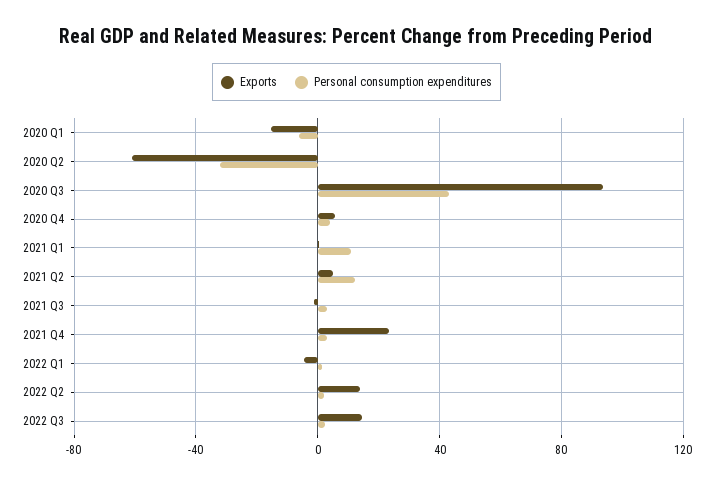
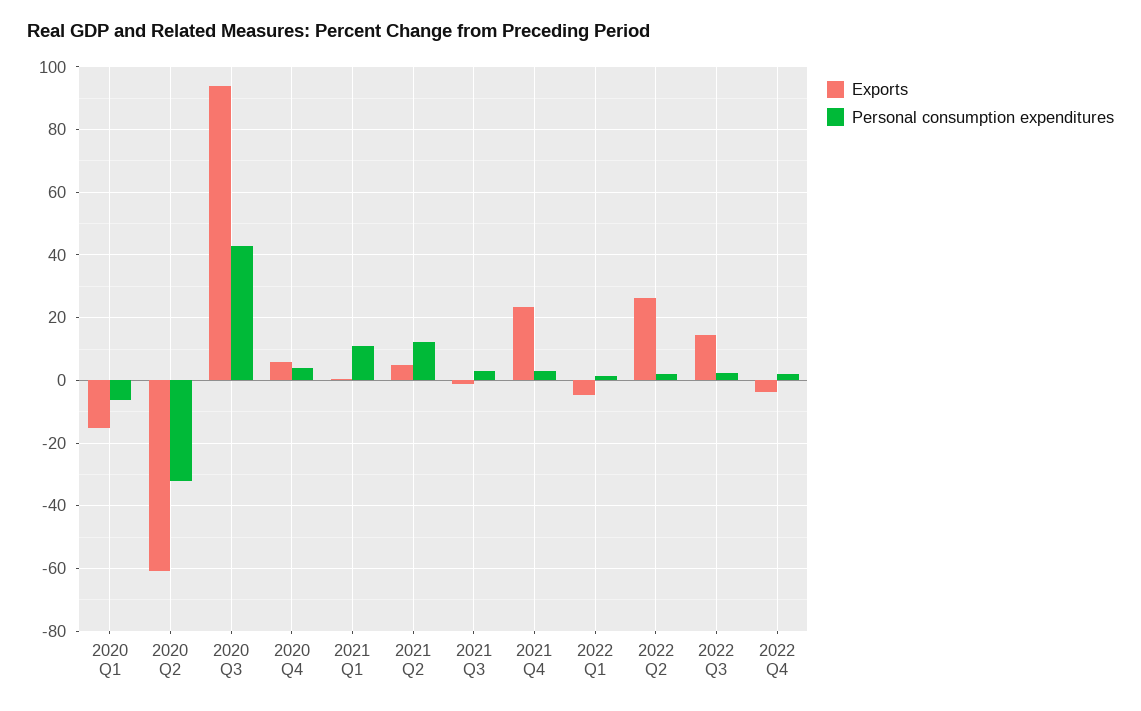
Exports, 2022 Q2: 15 -> 26
Exports, 2022 Q4: none -> -4
Personal consumption expenditures, 2022 Q4: none -> 2

